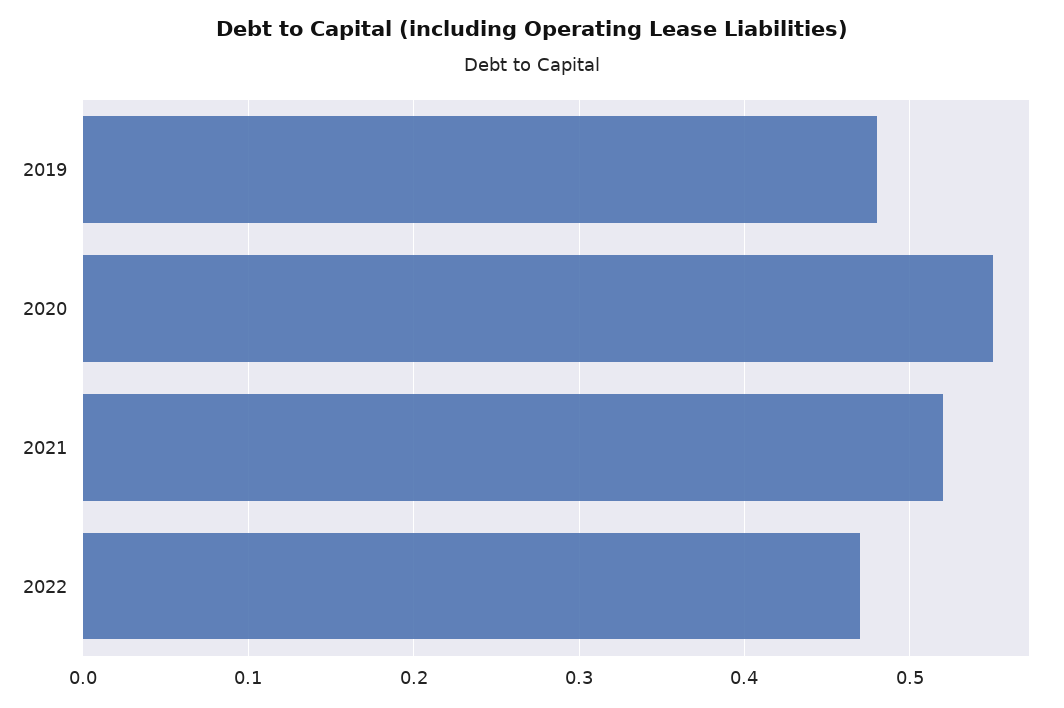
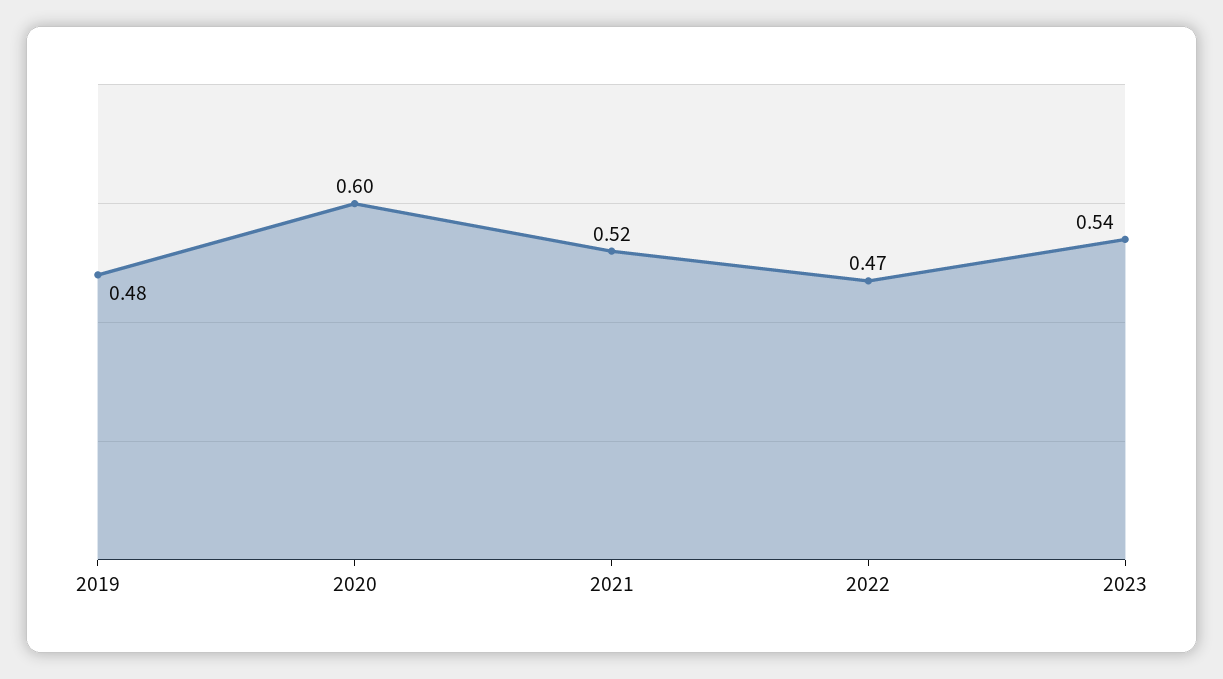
2020: 0.55 -> 0.6
2023: none -> 0.54

